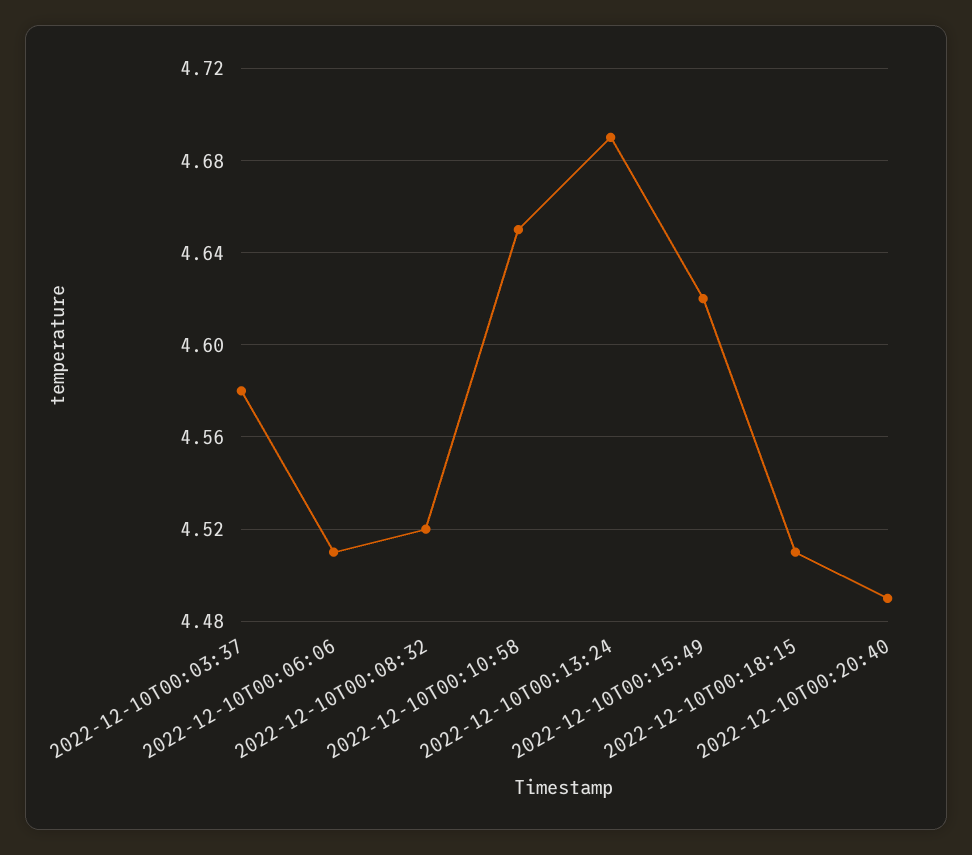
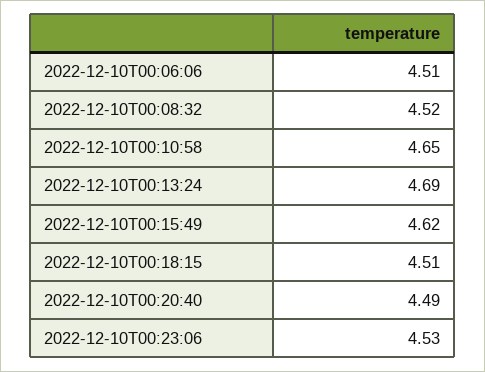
2022-12-10T00:03:37: 4.58 -> none
2022-12-10T00:23:06: none -> 4.53

